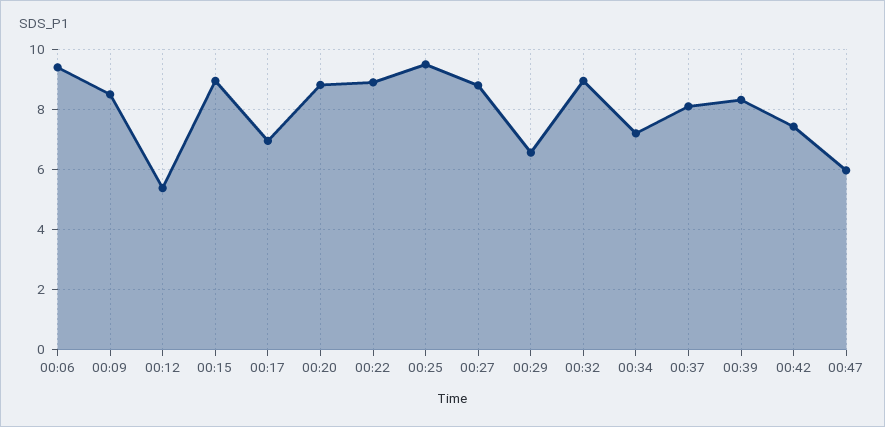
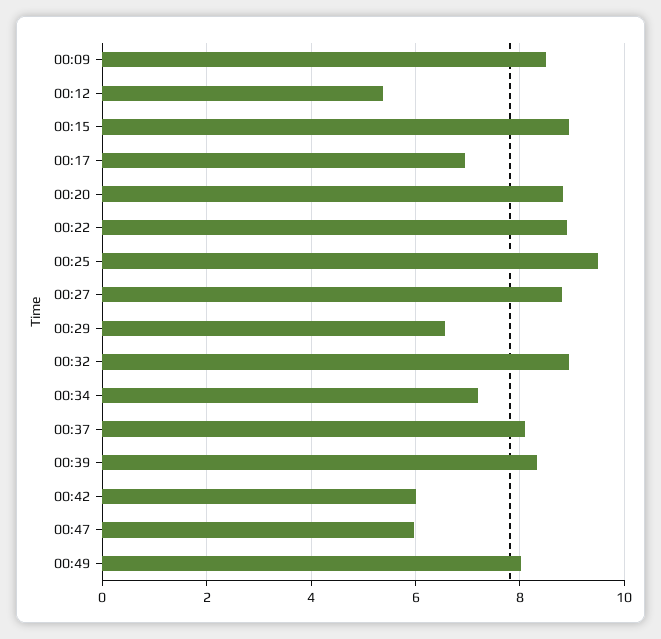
00:06: 9.4 -> none
00:42: 7.4 -> 6
00:49: none -> 8

